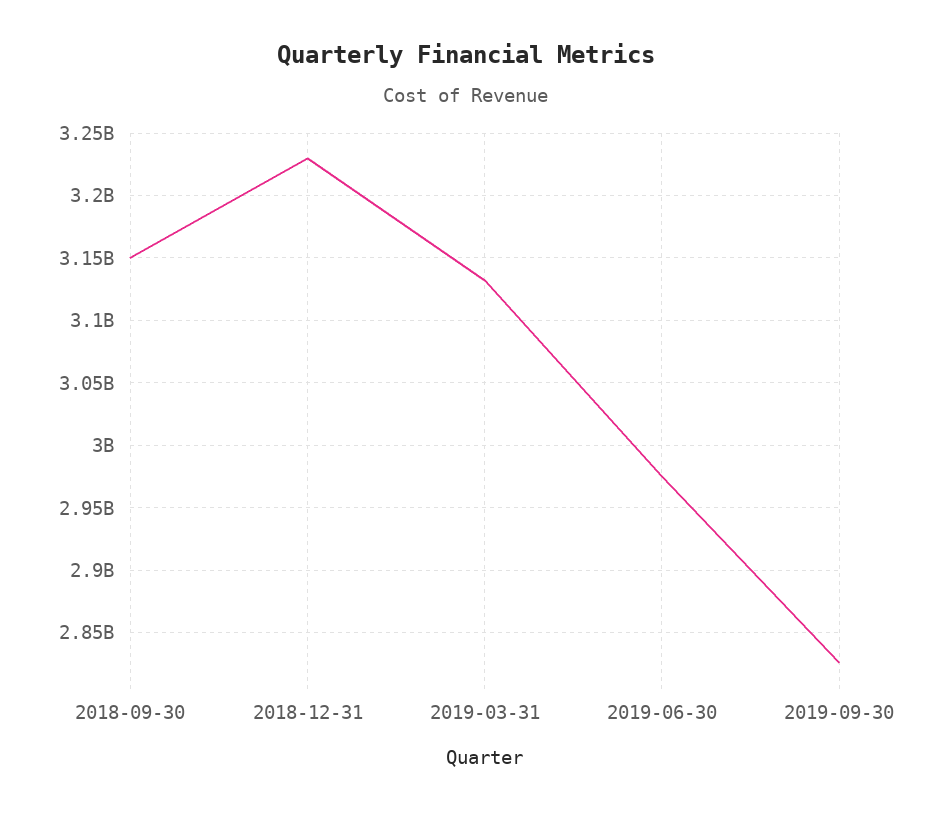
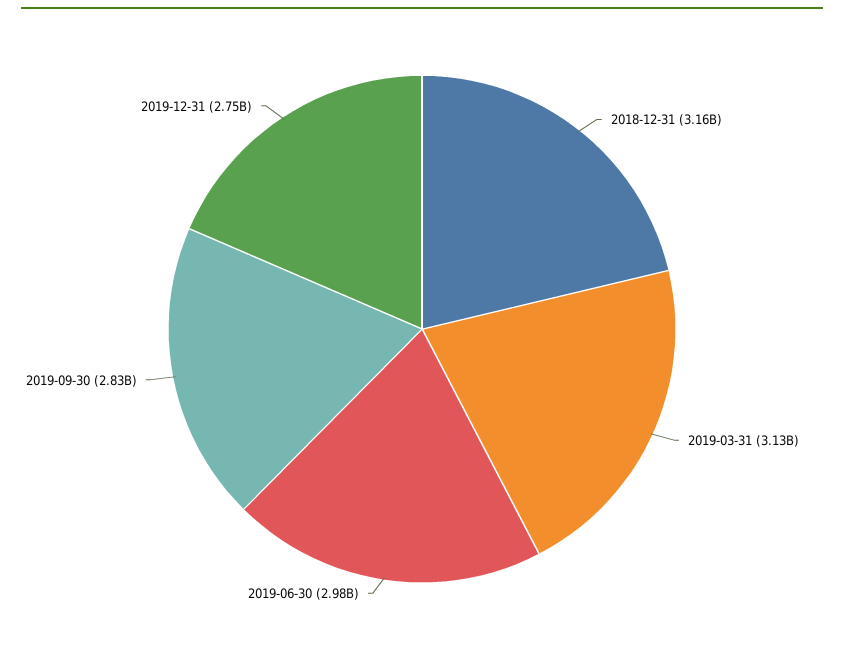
2018-09-30: 3150000000 -> none
2018-12-31: 3230000000 -> 3160000000
2019-12-31: none -> 2750000000

